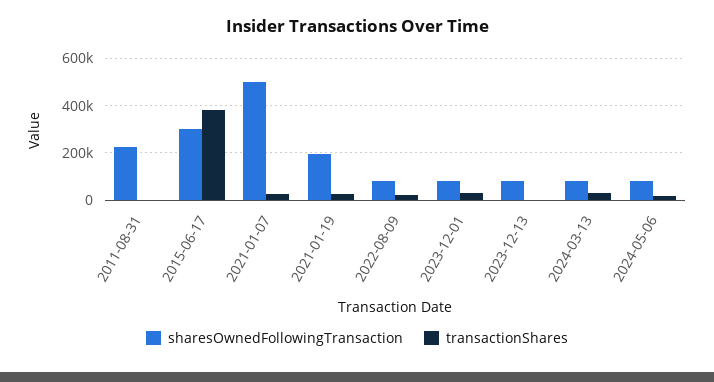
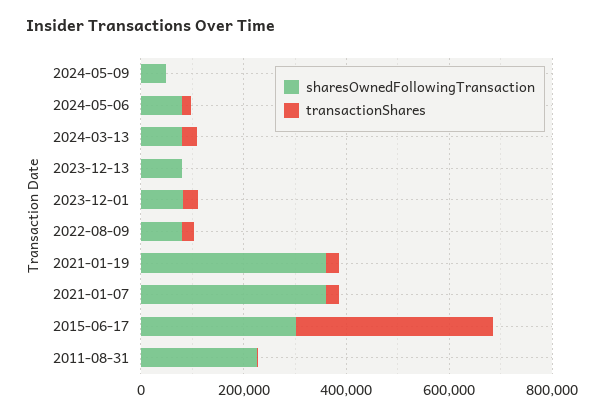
sharesOwnedFollowingTransaction, 2021-01-07: 500000 -> 350000
sharesOwnedFollowingTransaction, 2021-01-19: 200000 -> 350000
sharesOwnedFollowingTransaction, 2024-05-09: none -> 50000
transactionShares, 2024-05-09: none -> 0

